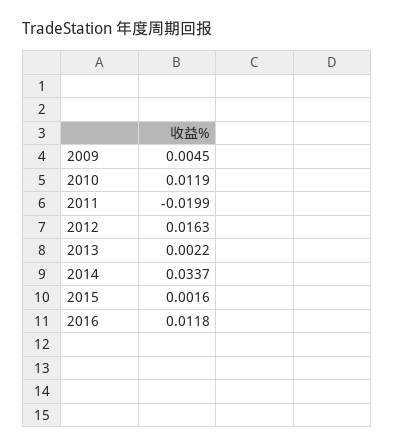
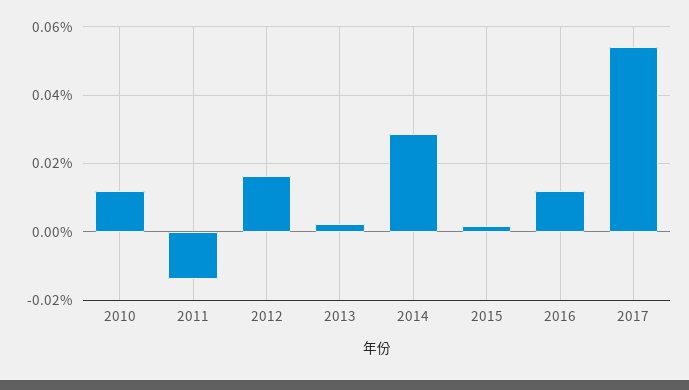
2009: 0.0045 -> none
2011: -0.0199 -> -0.014
2014: 0.0337 -> 0.028
2017: none -> 0.054

